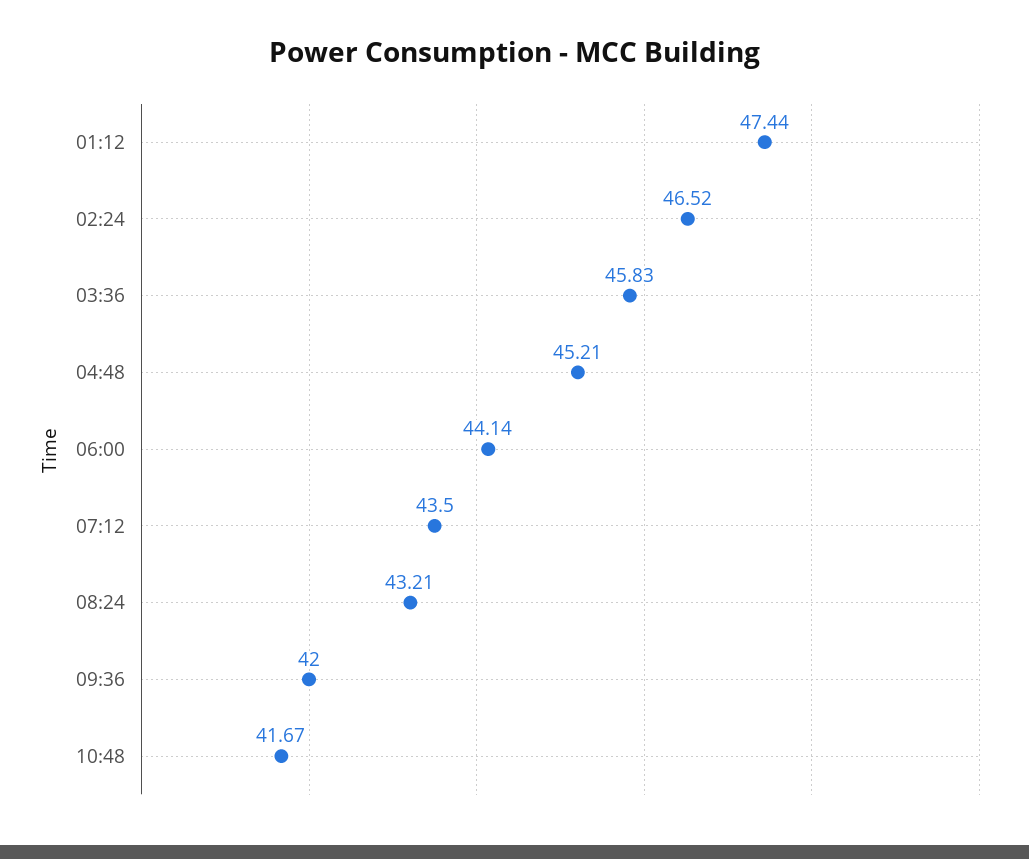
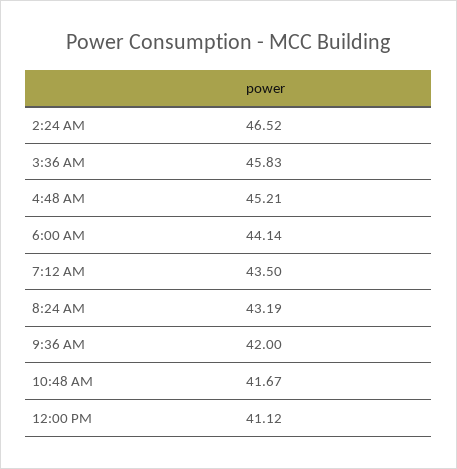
01:12: 47.44 -> none
08:24: 43.21 -> 43.19
12:00 PM: none -> 41.12

